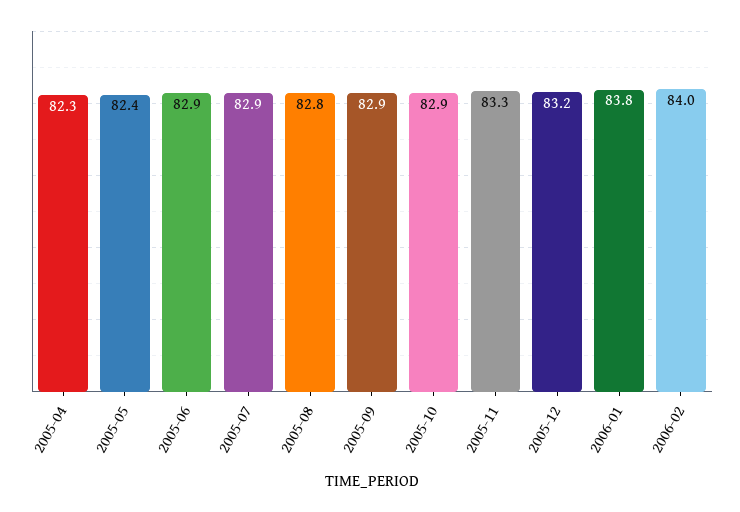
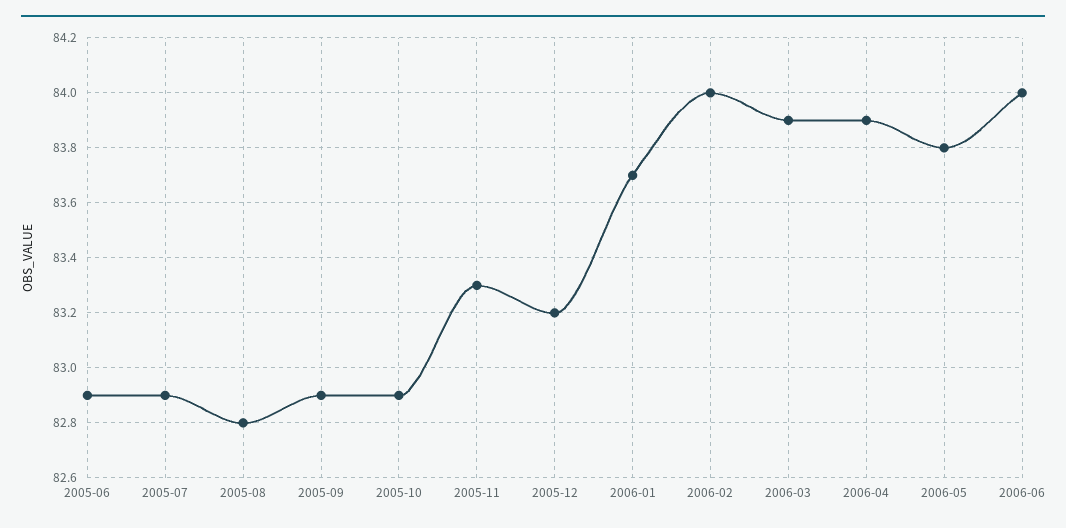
2005-04: 82.3 -> none
2005-05: 82.4 -> none
2006-01: 83.8 -> 83.7
2006-03: none -> 83.9
2006-04: none -> 83.9
2006-05: none -> 83.8
2006-06: none -> 84

